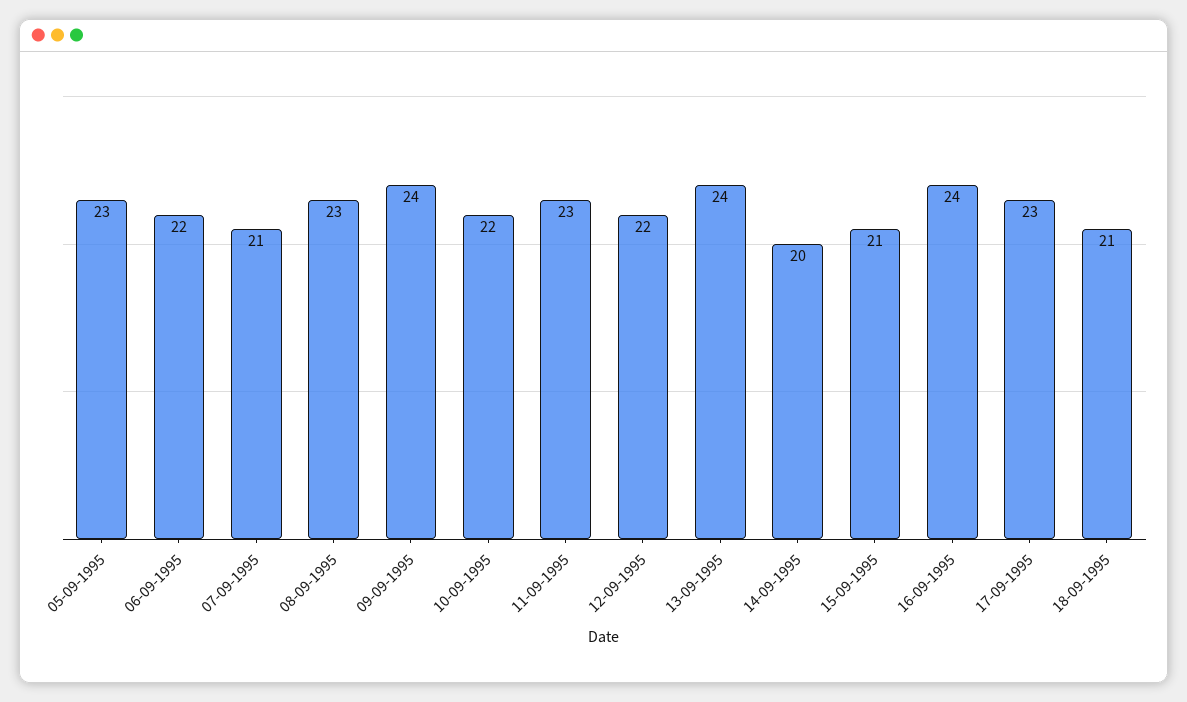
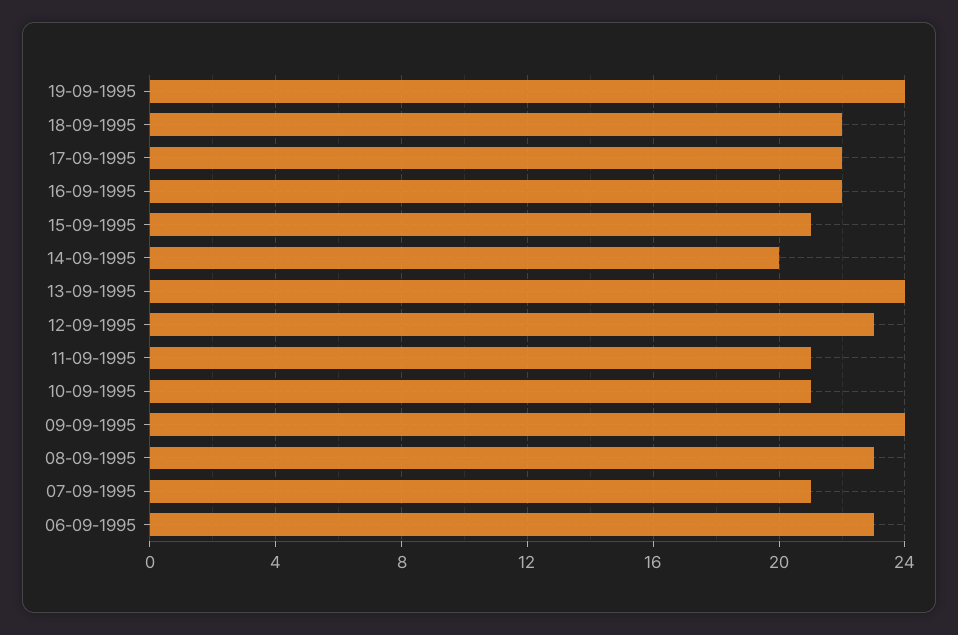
05-09-1995: 23 -> none
06-09-1995: 22 -> 23
10-09-1995: 22 -> 21
11-09-1995: 23 -> 21
12-09-1995: 22 -> 23
16-09-1995: 24 -> 22
17-09-1995: 23 -> 22
18-09-1995: 21 -> 22
19-09-1995: none -> 24

